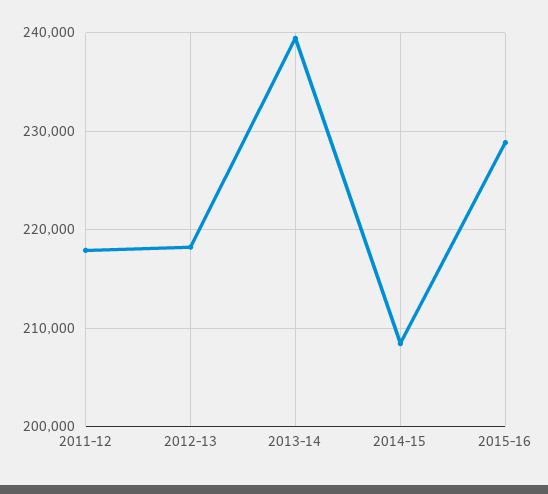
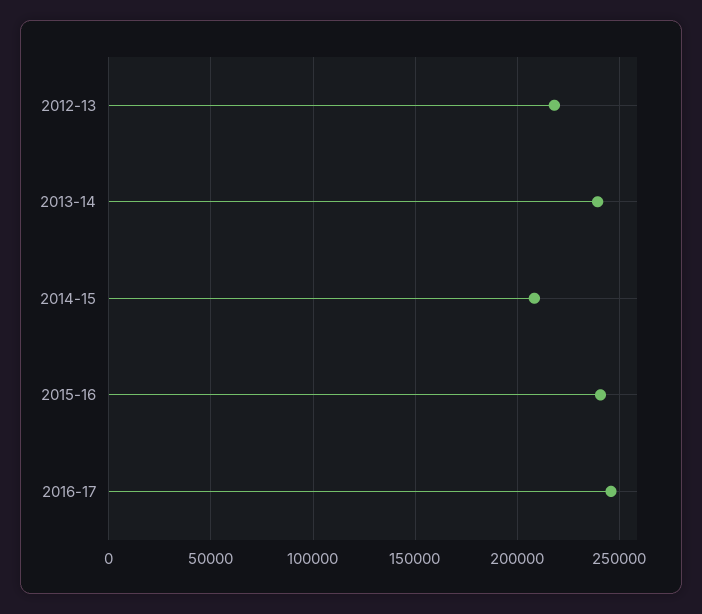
2011-12: 218000 -> none
2015-16: 229000 -> 240000
2016-17: none -> 245000

